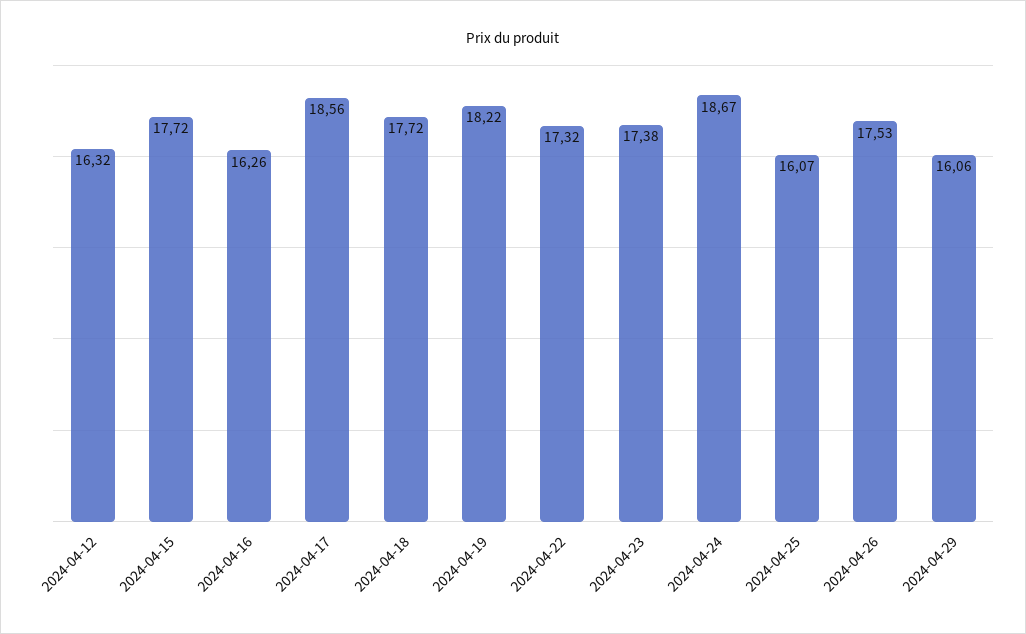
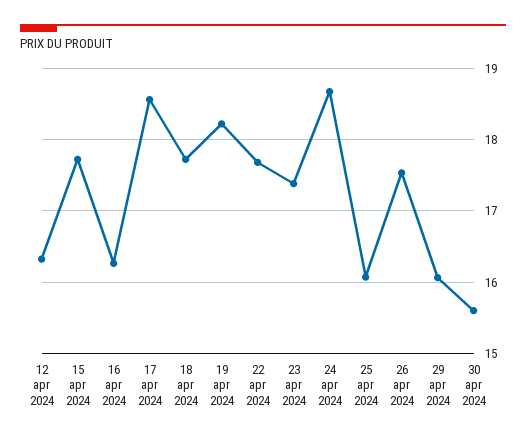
2024-04-22: 17.32 -> 17.7
30 apr 2024: none -> 15.6

